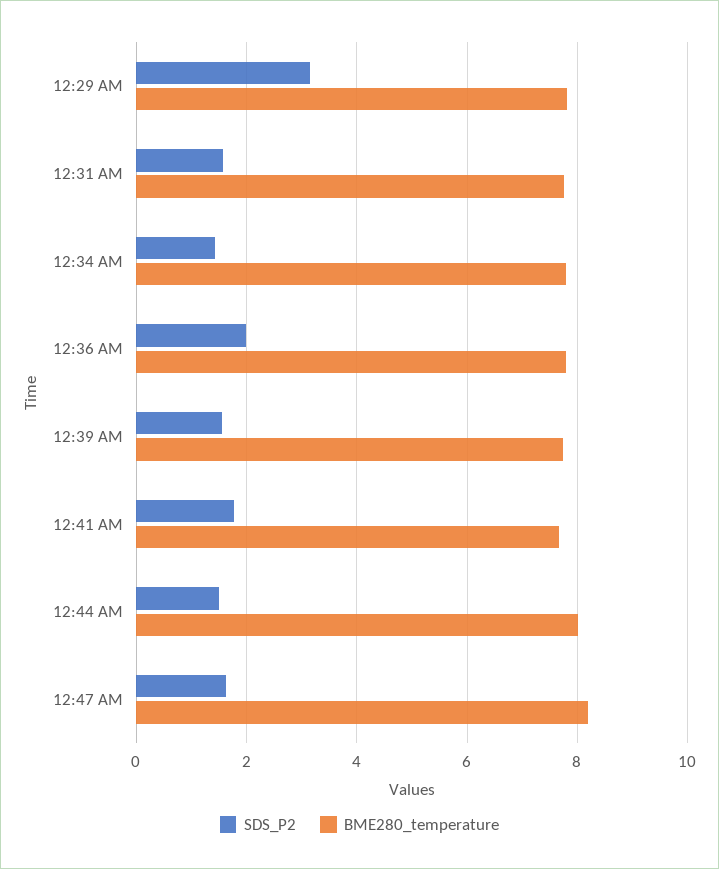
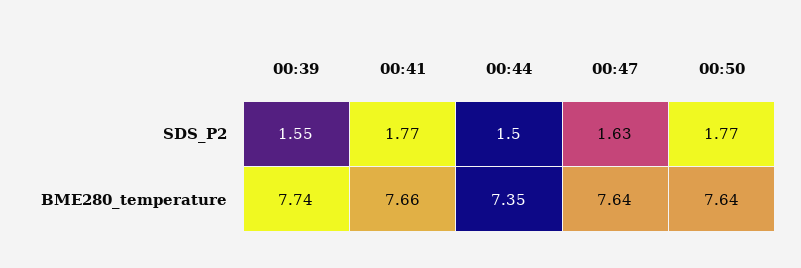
SDS_P2, 12:29 AM: 3.2 -> none
BME280_temperature, 12:29 AM: 7.8 -> none
SDS_P2, 12:31 AM: 1.6 -> none
BME280_temperature, 12:31 AM: 7.8 -> none
SDS_P2, 12:34 AM: 1.4 -> none
BME280_temperature, 12:34 AM: 7.8 -> none
SDS_P2, 12:36 AM: 2 -> none
BME280_temperature, 12:36 AM: 7.8 -> none
BME280_temperature, 12:44 AM: 8 -> 7.35
BME280_temperature, 12:47 AM: 8.2 -> 7.64
SDS_P2, 00:50: none -> 1.77
BME280_temperature, 00:50: none -> 7.64

